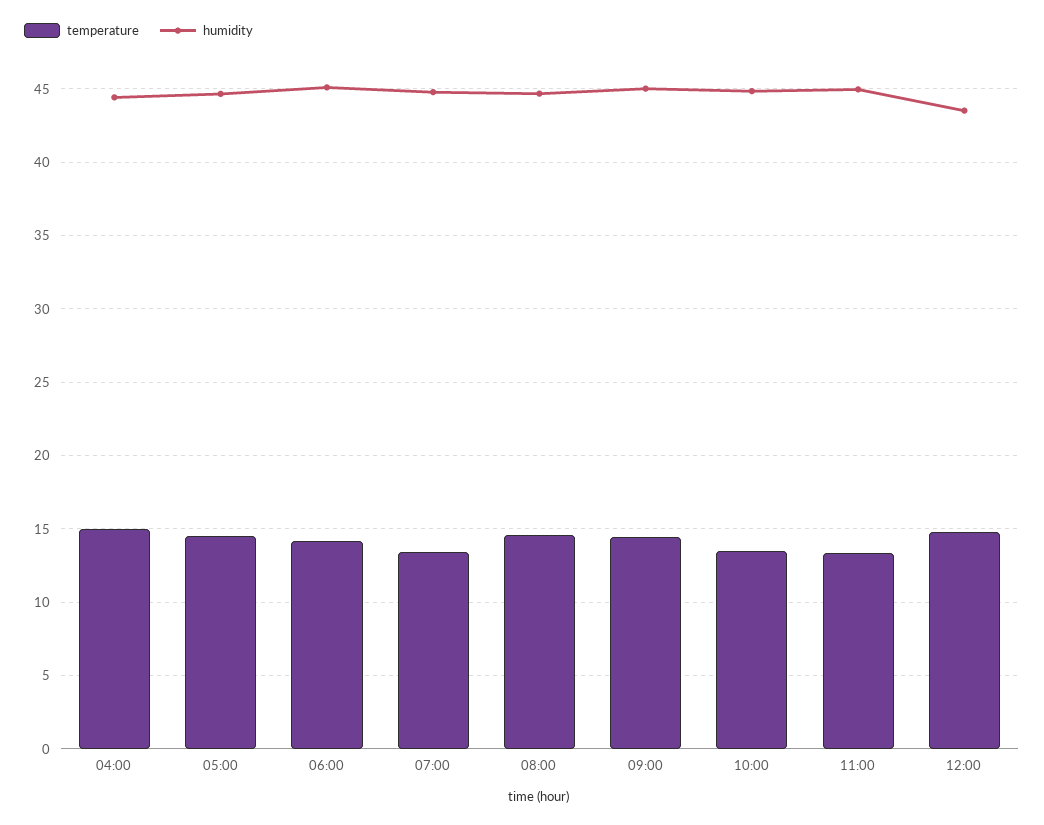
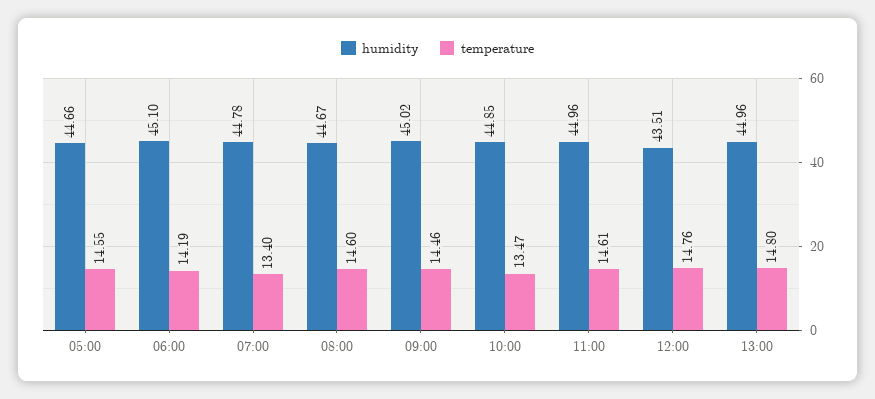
temperature, 04:00: 15 -> none
humidity, 04:00: 44.5 -> none
temperature, 11:00: 13.5 -> 14.61
humidity, 13:00: none -> 44.96
temperature, 13:00: none -> 14.8

